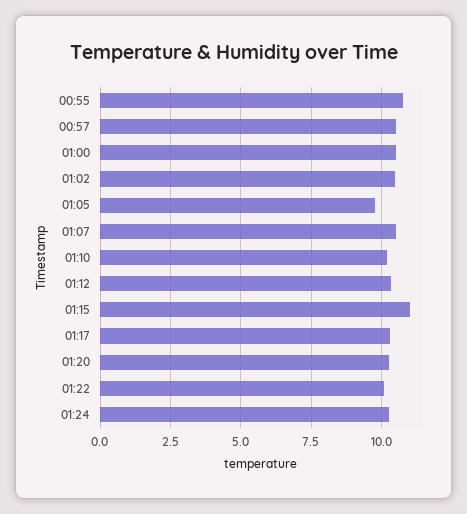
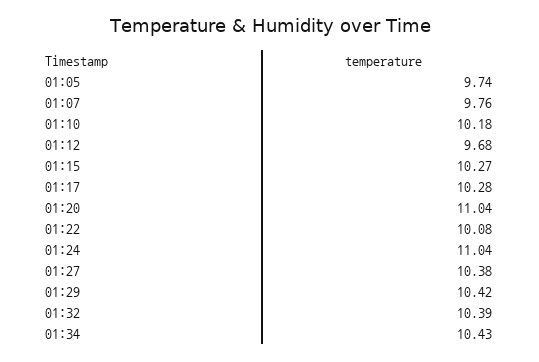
00:55: 10.75 -> none
00:57: 10.5 -> none
01:00: 10.5 -> none
01:02: 10.5 -> none
01:07: 10.5 -> 9.76
01:12: 10.25 -> 9.68
01:15: 11 -> 10.27
01:20: 10.25 -> 11.04
01:24: 10.25 -> 11.04
01:27: none -> 10.38
01:29: none -> 10.42
01:32: none -> 10.39
01:34: none -> 10.43

